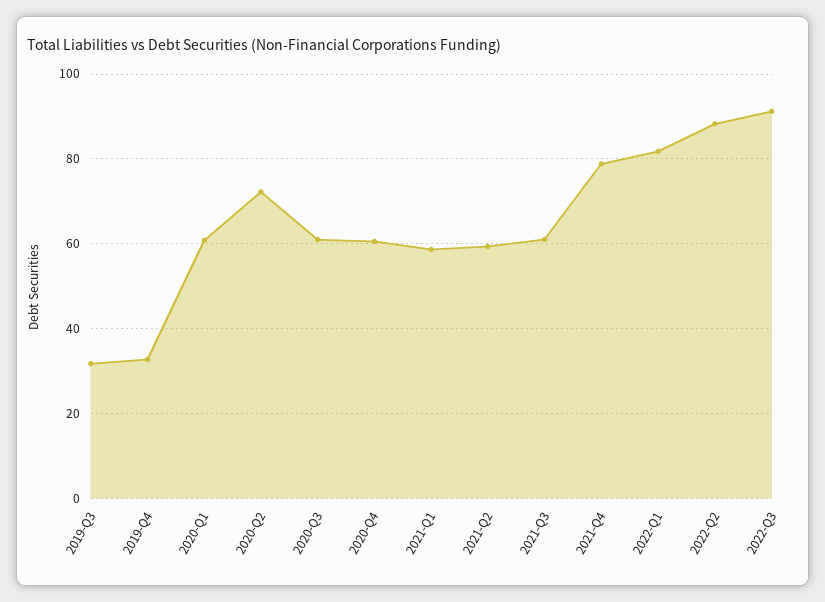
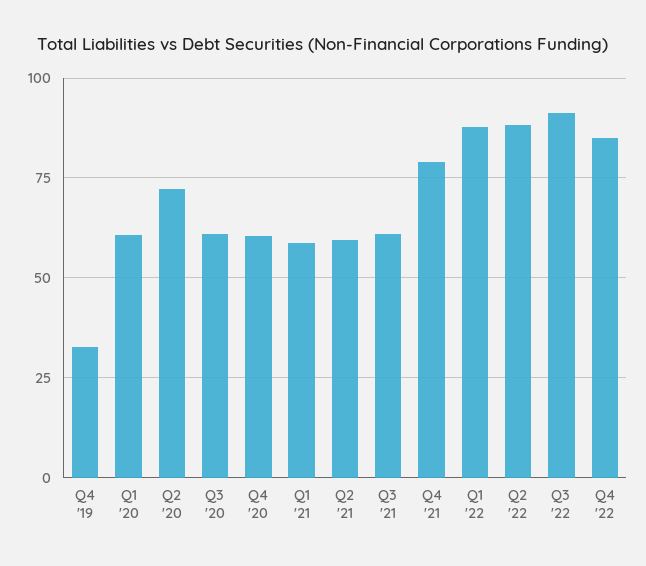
2019-Q3: 32 -> none
2022-Q1: 82 -> 87.5
Q4 '22: none -> 85

